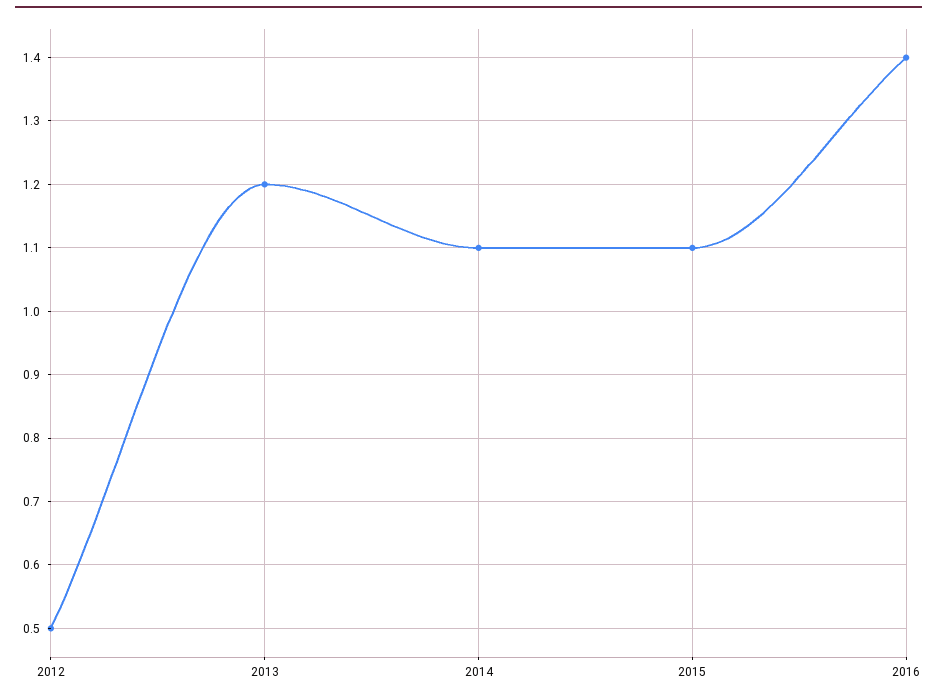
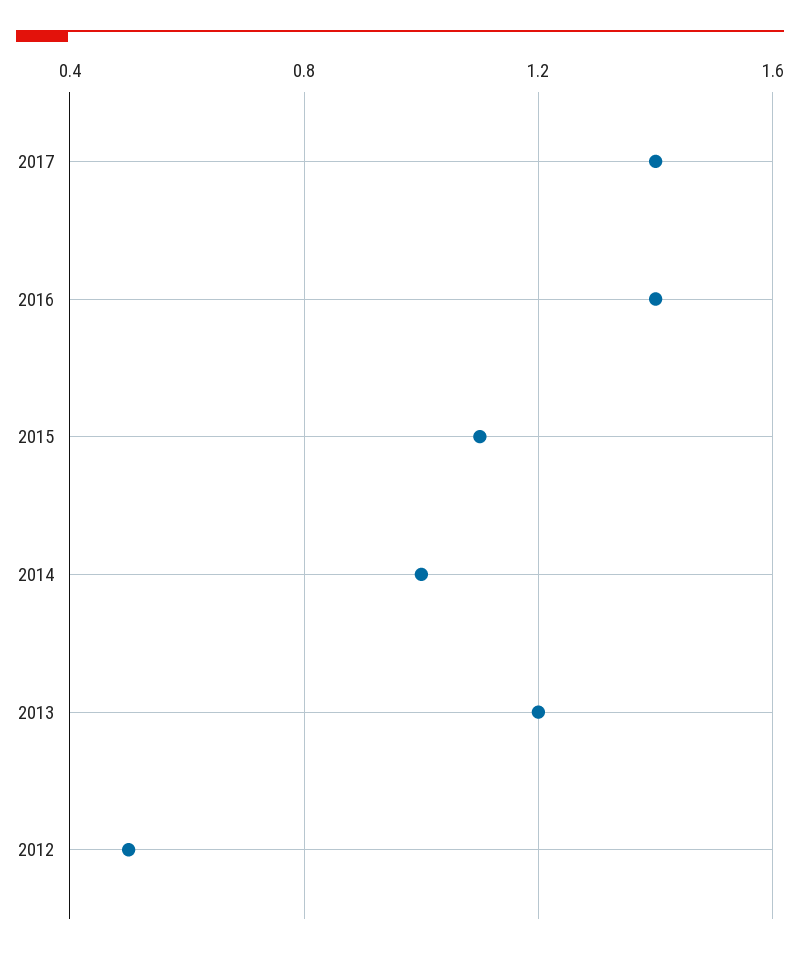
2014: 1.1 -> 1
2017: none -> 1.4

